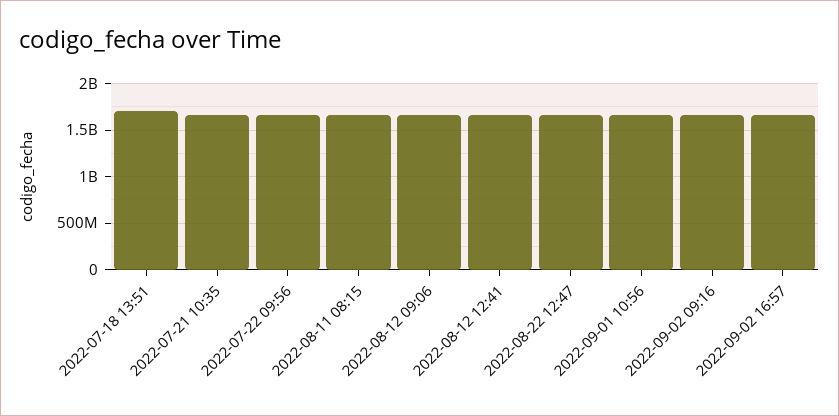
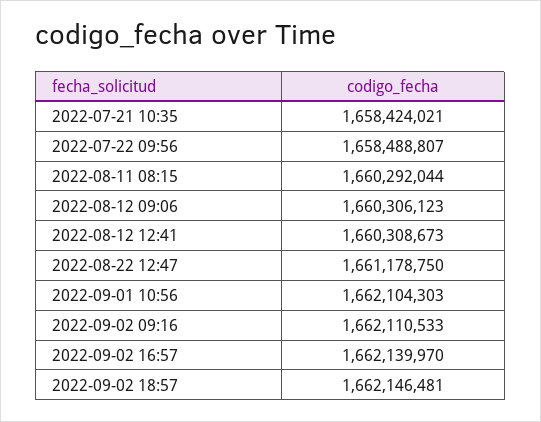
2022-07-18 13:51: 1700000000 -> none
2022-09-02 18:57: none -> 1662146481

